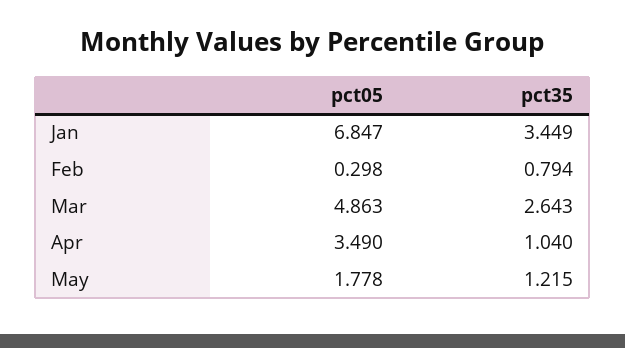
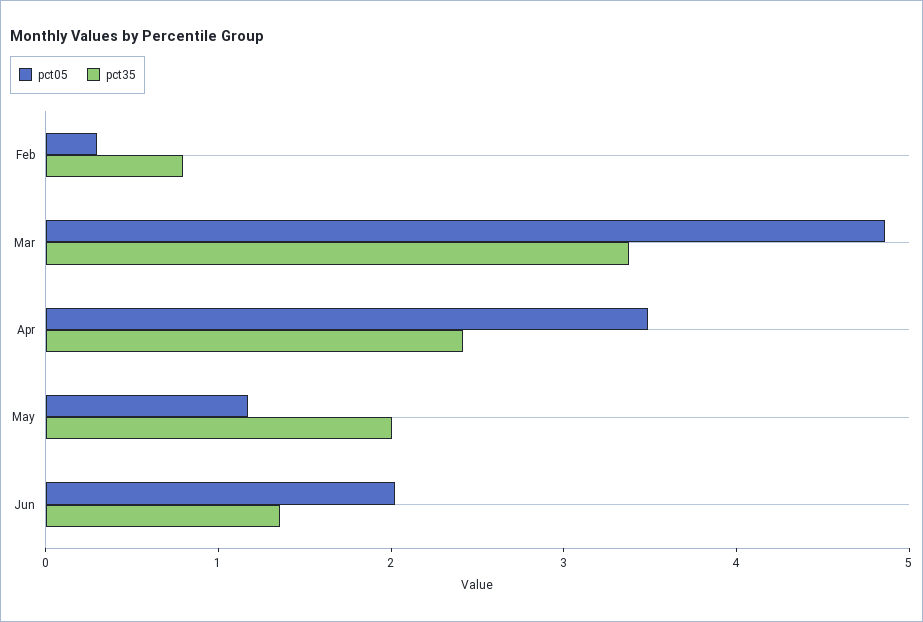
pct05, Jan: 6.847 -> none
pct35, Jan: 3.449 -> none
pct35, Mar: 2.643 -> 3.4
pct35, Apr: 1.04 -> 2.4
pct05, May: 1.778 -> 1.2
pct35, May: 1.215 -> 2
pct05, Jun: none -> 2
pct35, Jun: none -> 1.4

